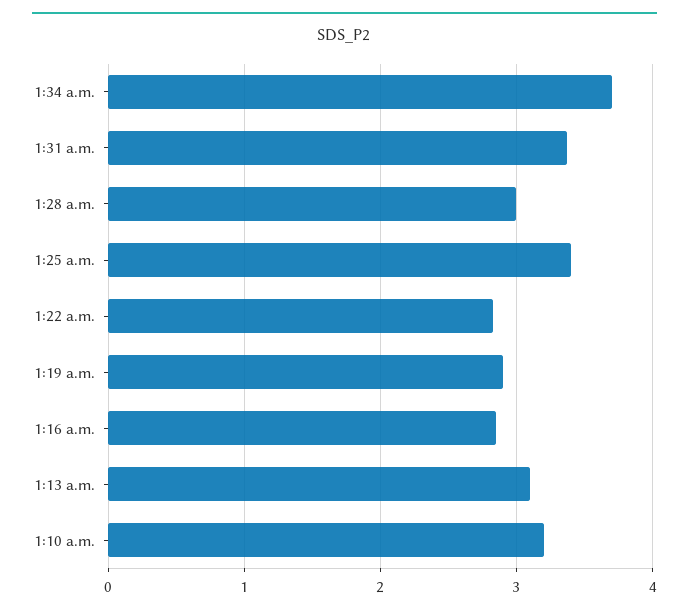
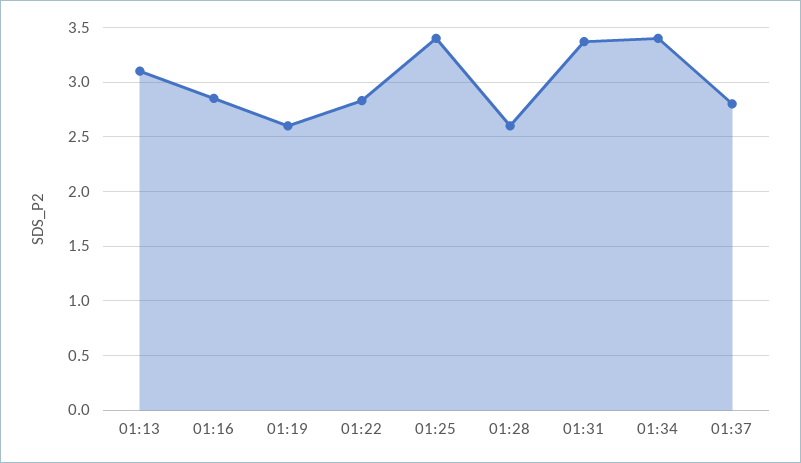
1:34 a.m.: 3.7 -> 3.4
1:28 a.m.: 3 -> 2.6
1:19 a.m.: 2.9 -> 2.6
1:10 a.m.: 3.2 -> none
01:37: none -> 2.8

